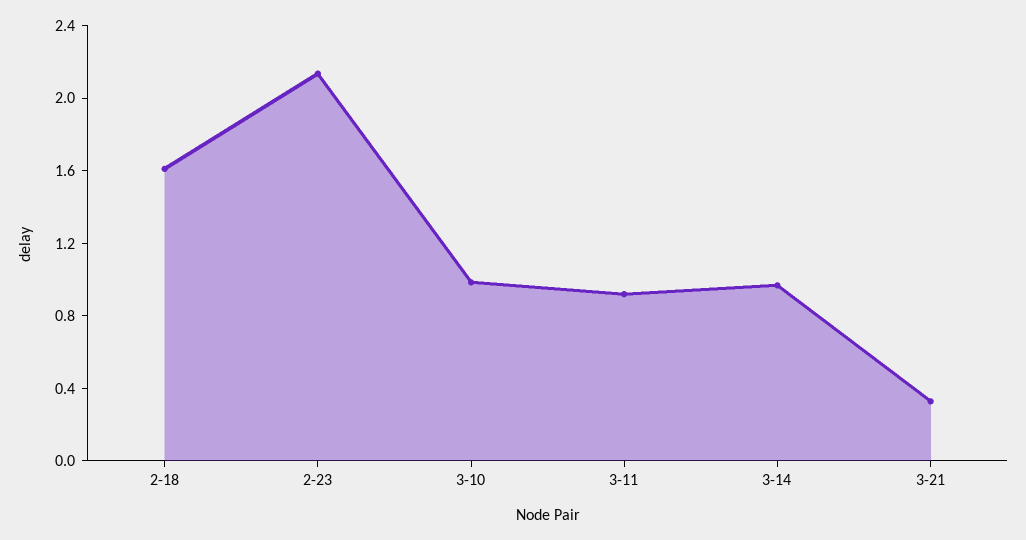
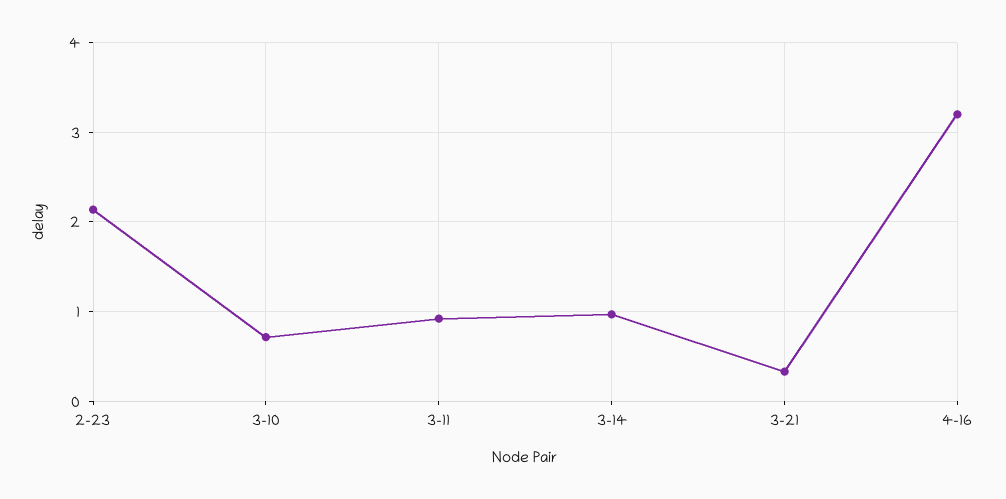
2-18: 1.6 -> none
3-10: 1 -> 0.7
4-16: none -> 3.2

